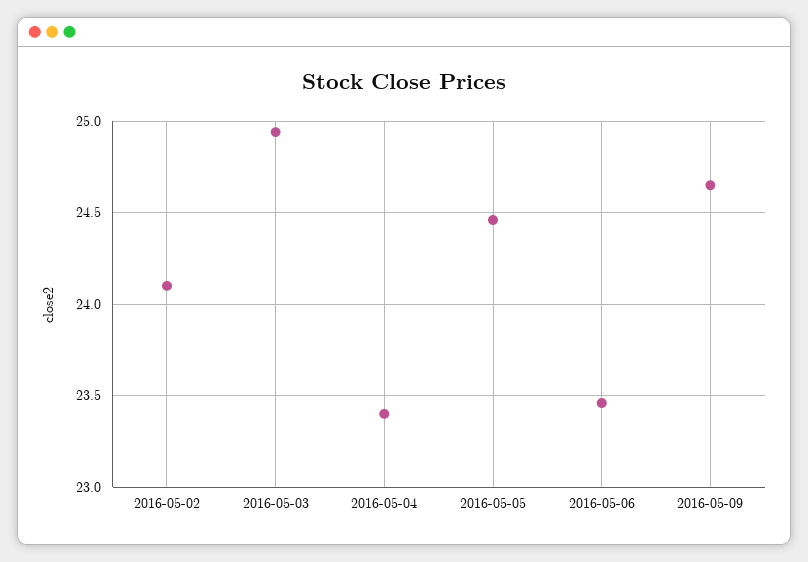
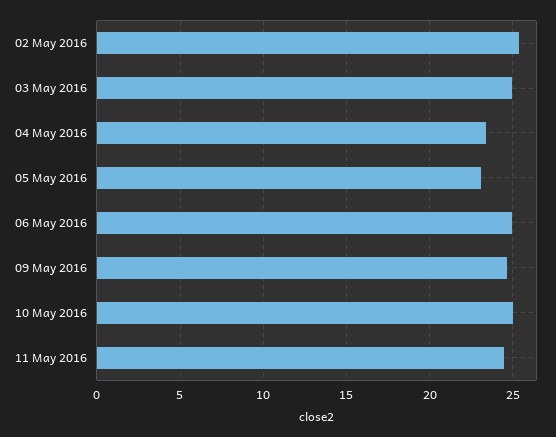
2016-05-02: 24.1 -> 25.5
2016-05-05: 24.45 -> 23
2016-05-06: 23.45 -> 25
10 May 2016: none -> 25
11 May 2016: none -> 24.5

